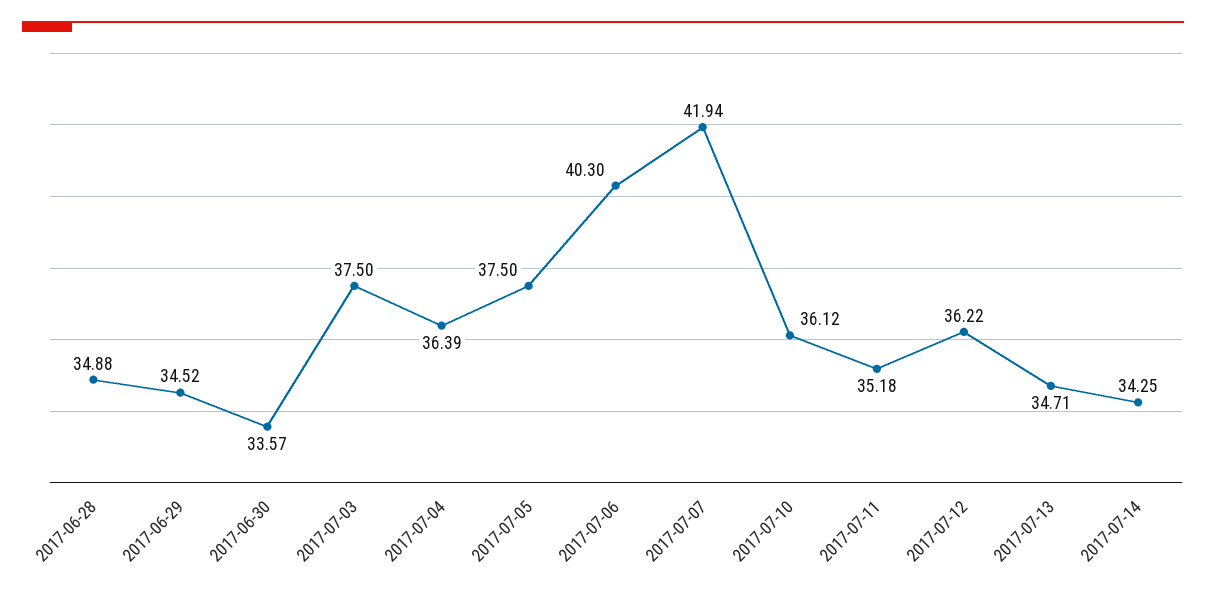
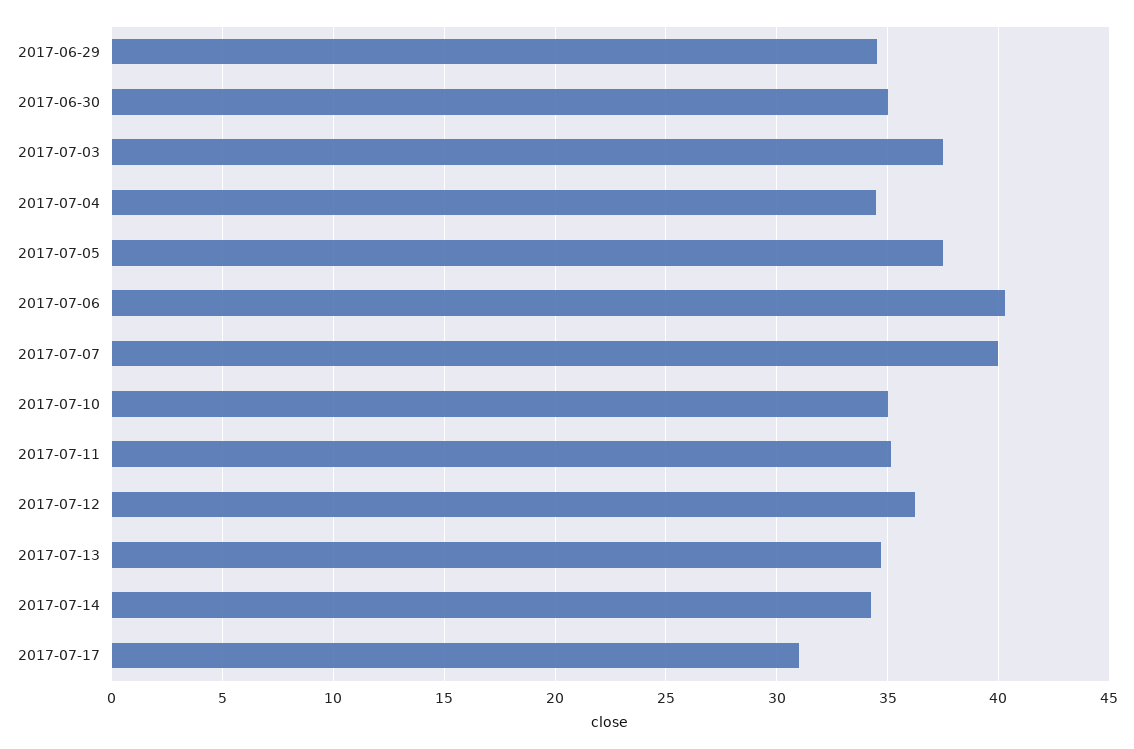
2017-06-28: 34.88 -> none
2017-06-30: 33.57 -> 35
2017-07-04: 36.39 -> 34.5
2017-07-07: 41.94 -> 40
2017-07-10: 36.12 -> 35
2017-07-17: none -> 31

